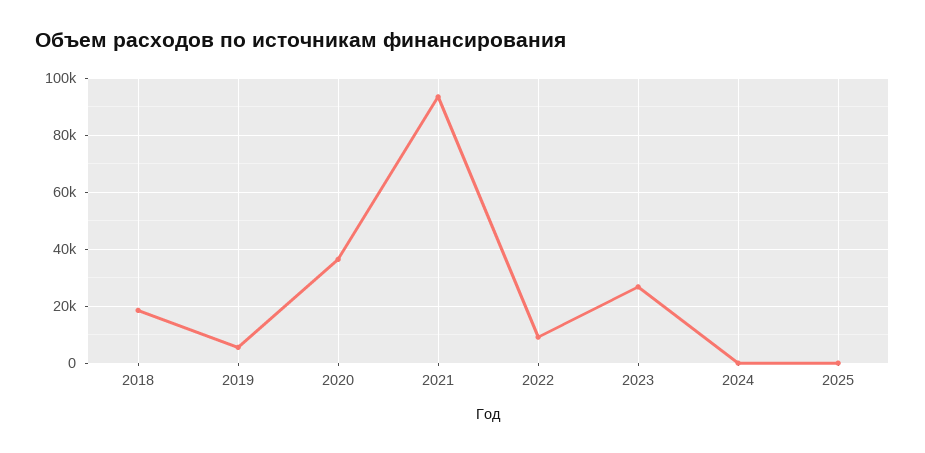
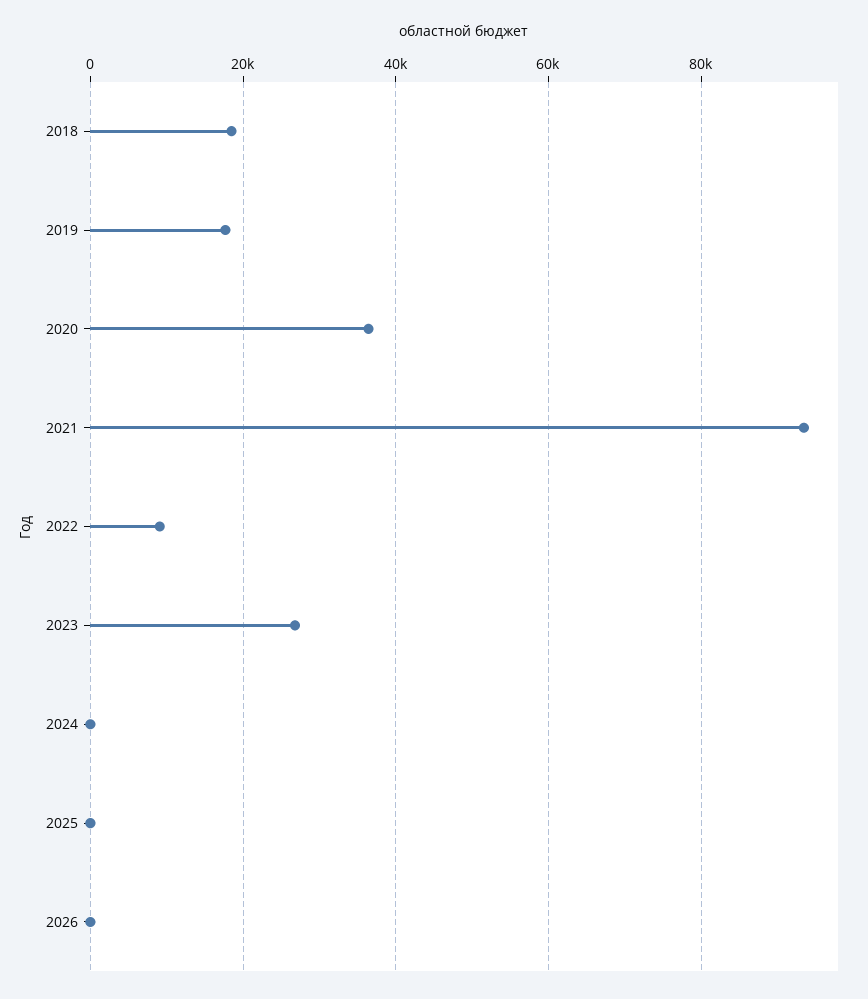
2019: 5000 -> 18000
2026: none -> 0

